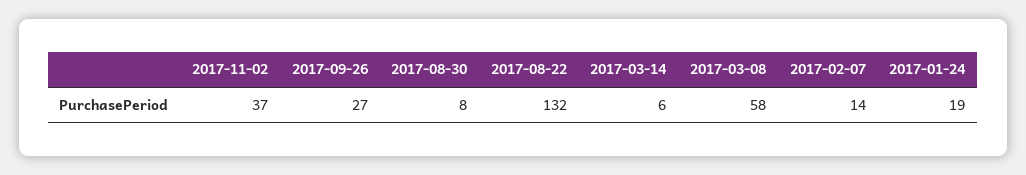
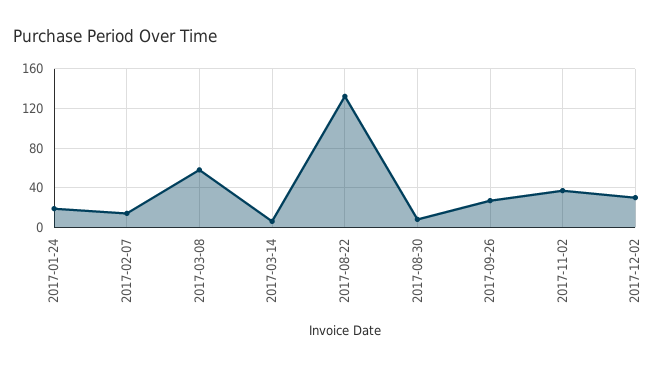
2017-12-02: none -> 30

